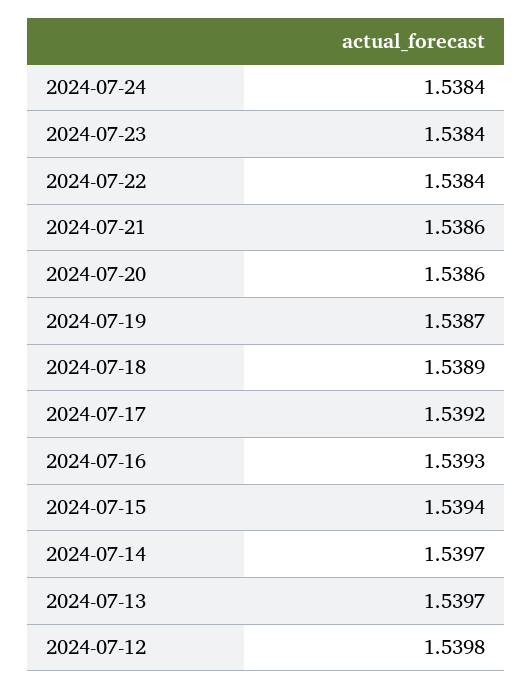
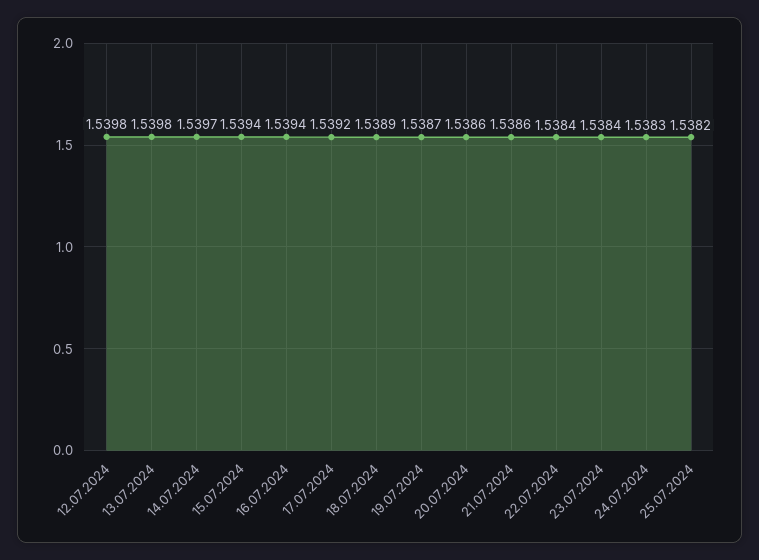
2024-07-24: 1.5384 -> 1.5383
2024-07-16: 1.5393 -> 1.5394
2024-07-13: 1.5397 -> 1.5398
25.07.2024: none -> 1.5382

